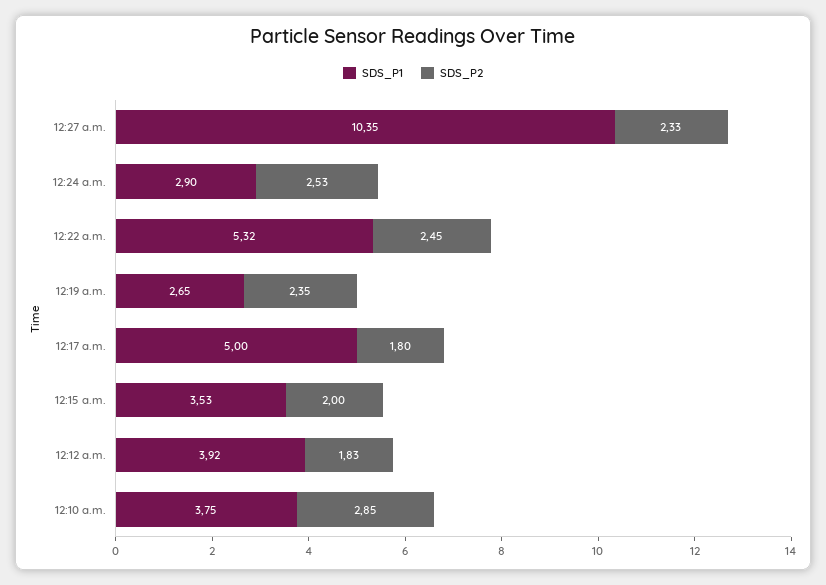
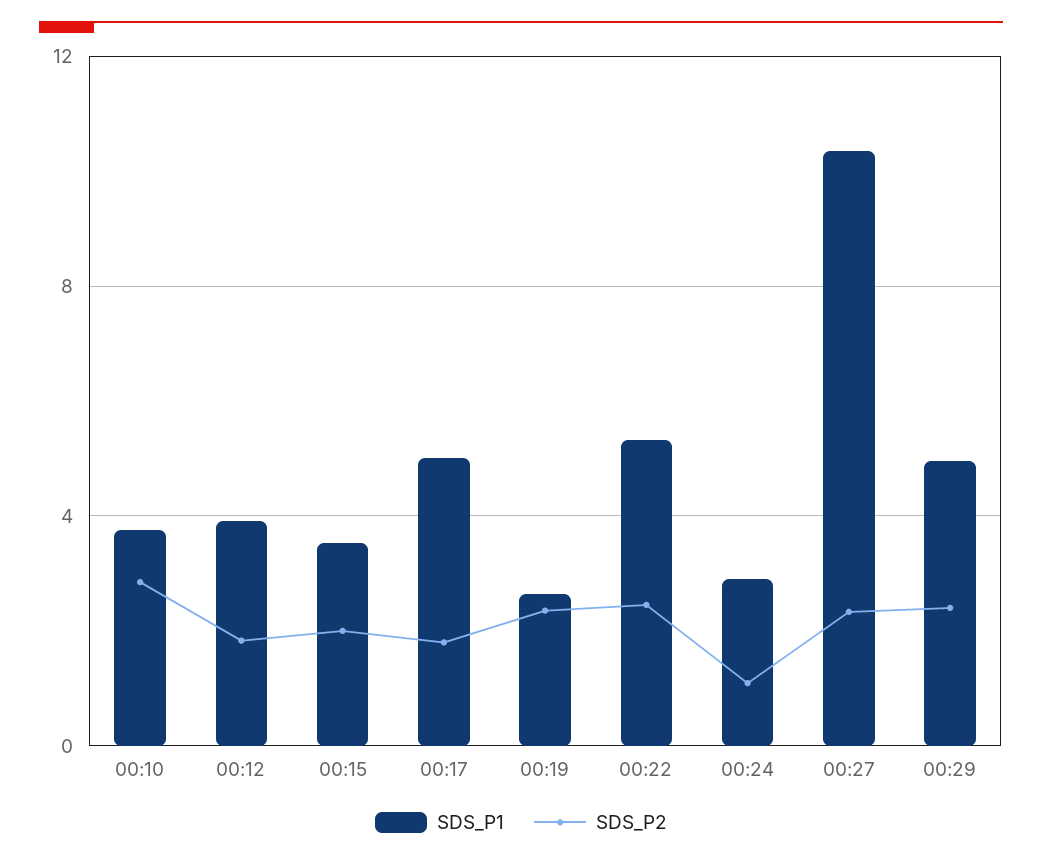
SDS_P2, 12:24 a.m.: 2.53 -> 1
SDS_P1, 00:29: none -> 5
SDS_P2, 00:29: none -> 2.5

